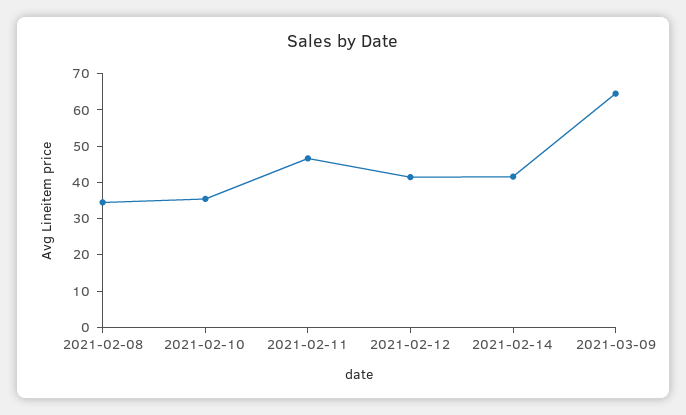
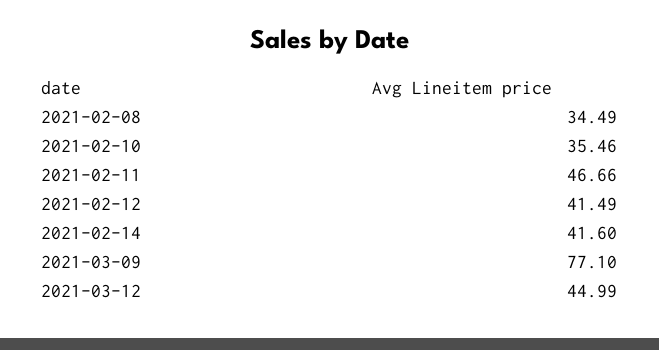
2021-03-09: 65 -> 77.1
2021-03-12: none -> 44.99

